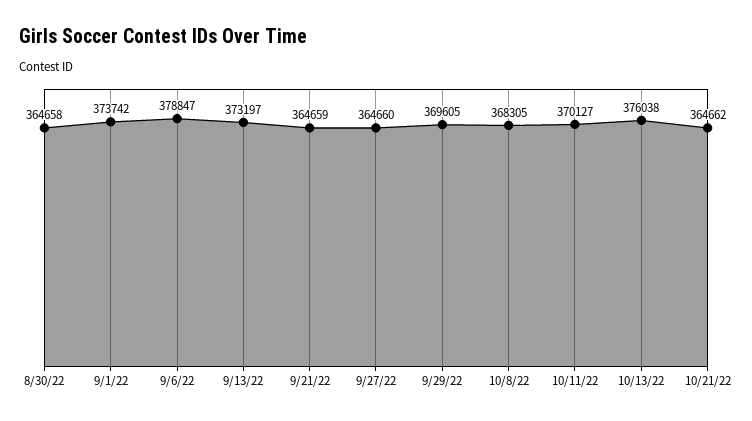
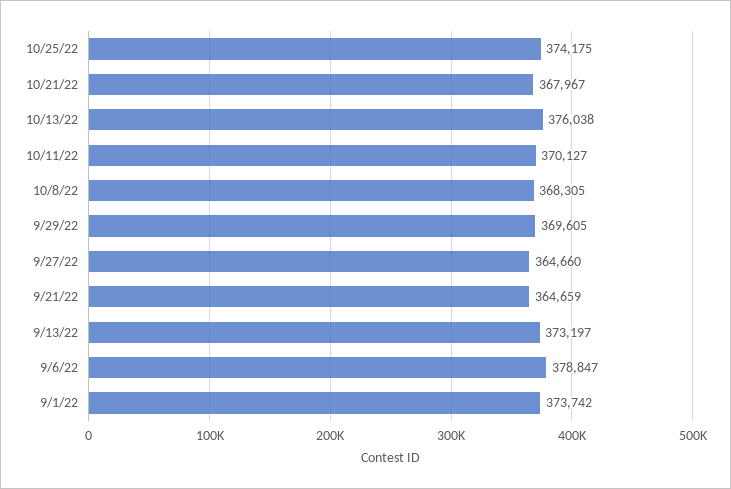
8/30/22: 364658 -> none
10/21/22: 364662 -> 367967
10/25/22: none -> 374175

